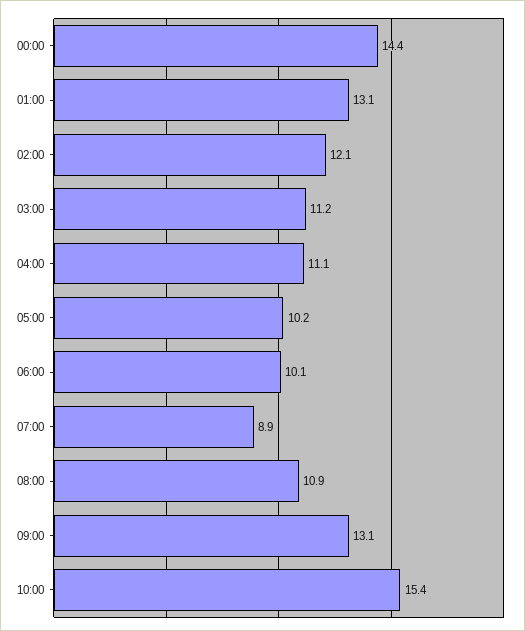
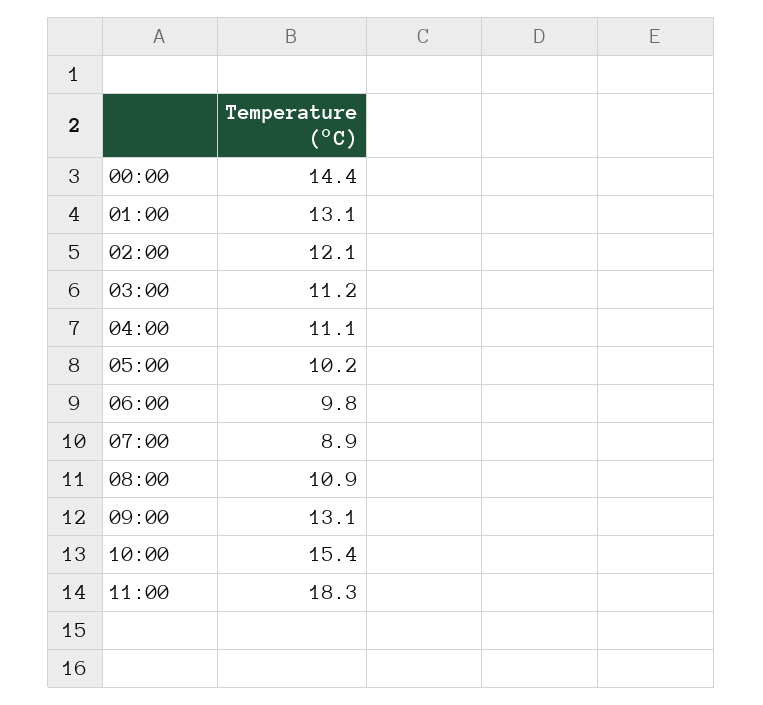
06:00: 10.1 -> 9.8
11:00: none -> 18.3

